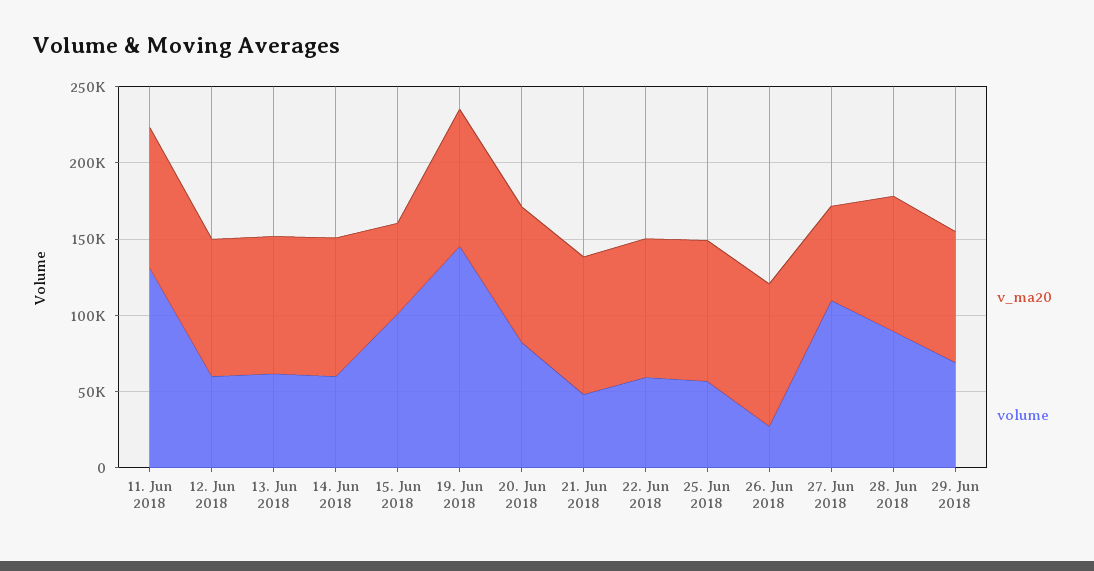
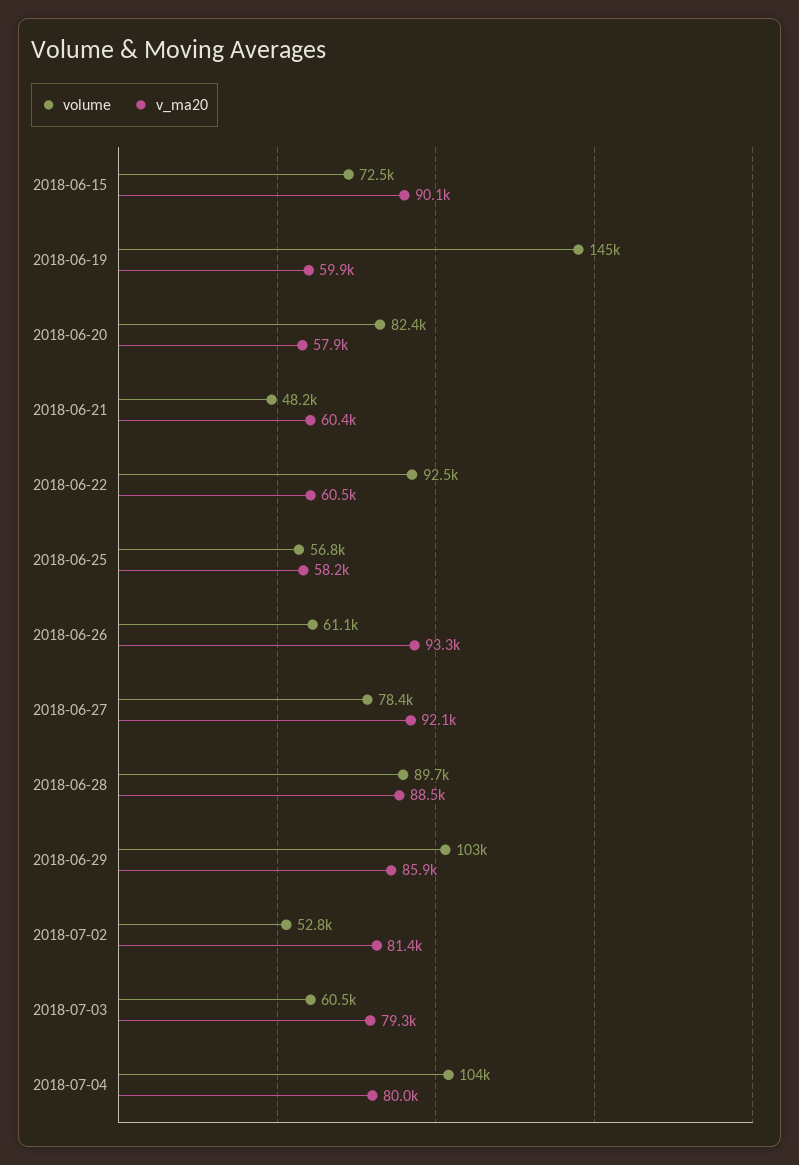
v_ma20, 11. Jun 2018: 90000 -> none
volume, 11. Jun 2018: 130000 -> none
v_ma20, 12. Jun 2018: 90000 -> none
volume, 12. Jun 2018: 60000 -> none
v_ma20, 13. Jun 2018: 90000 -> none
volume, 13. Jun 2018: 60000 -> none
v_ma20, 14. Jun 2018: 90000 -> none
volume, 14. Jun 2018: 60000 -> none
v_ma20, 15. Jun 2018: 60000 -> 90100
volume, 15. Jun 2018: 100000 -> 72500
v_ma20, 19. Jun 2018: 90000 -> 59900
v_ma20, 20. Jun 2018: 90000 -> 57900
v_ma20, 21. Jun 2018: 90000 -> 60400
v_ma20, 22. Jun 2018: 90000 -> 60500
volume, 22. Jun 2018: 60000 -> 92500
v_ma20, 25. Jun 2018: 90000 -> 58200
volume, 26. Jun 2018: 30000 -> 61100
v_ma20, 27. Jun 2018: 60000 -> 92100
volume, 27. Jun 2018: 110000 -> 78400
volume, 29. Jun 2018: 70000 -> 103000
volume, 2018-07-02: none -> 52800
v_ma20, 2018-07-02: none -> 81400
volume, 2018-07-03: none -> 60500
v_ma20, 2018-07-03: none -> 79300
volume, 2018-07-04: none -> 104000
v_ma20, 2018-07-04: none -> 80000

